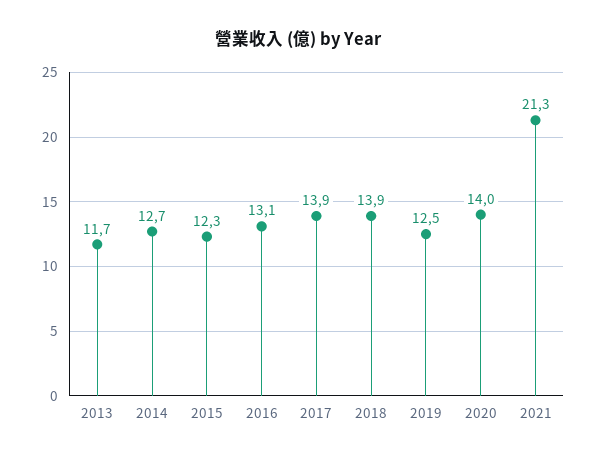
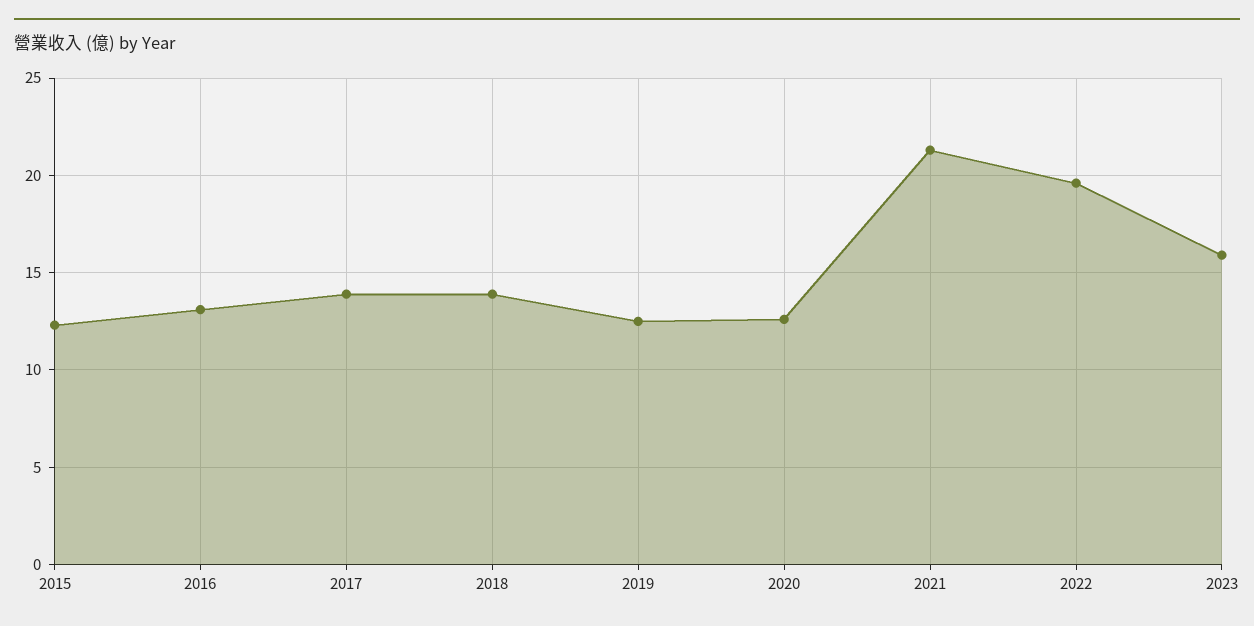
2013: 11.7 -> none
2014: 12.7 -> none
2020: 14 -> 12.5
2022: none -> 19.5
2023: none -> 16

